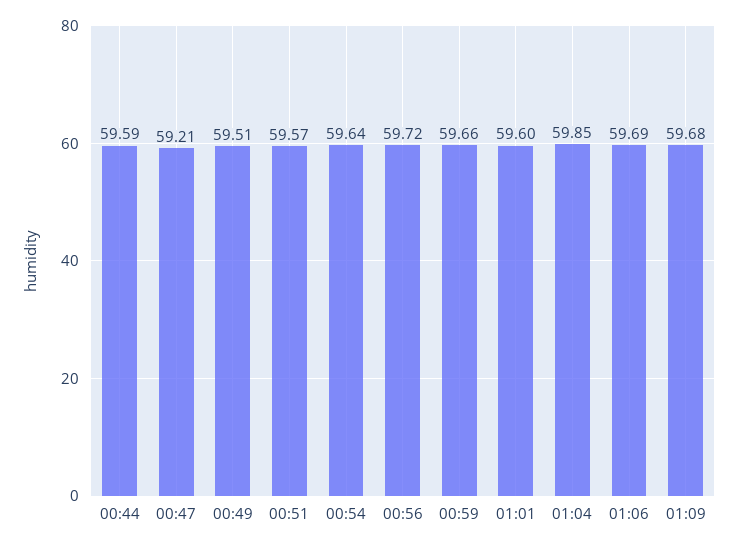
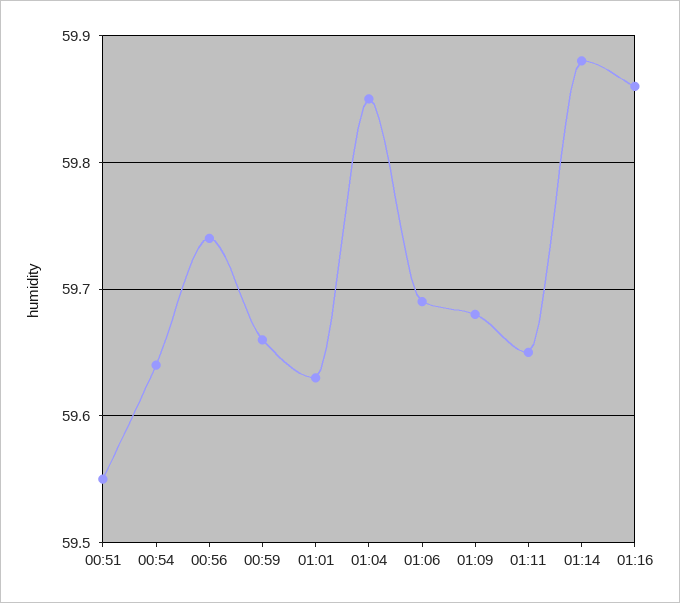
00:44: 59.59 -> none
00:47: 59.21 -> none
00:49: 59.51 -> none
00:51: 59.57 -> 59.55
00:56: 59.72 -> 59.74
01:01: 59.6 -> 59.63
01:11: none -> 59.65
01:14: none -> 59.88
01:16: none -> 59.86

